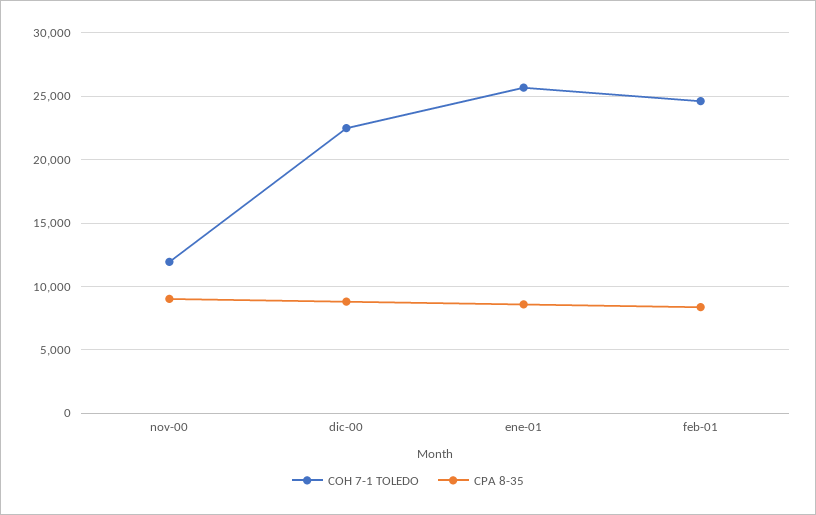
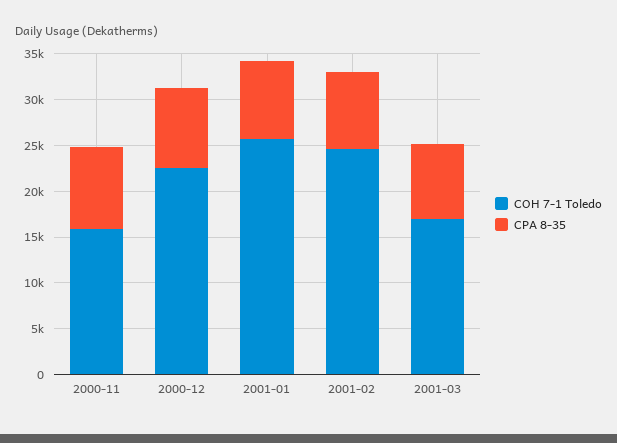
COH 7-1 TOLEDO, nov-00: 12000 -> 16000
COH 7-1 TOLEDO, 2001-03: none -> 17000
CPA 8-35, 2001-03: none -> 8000

